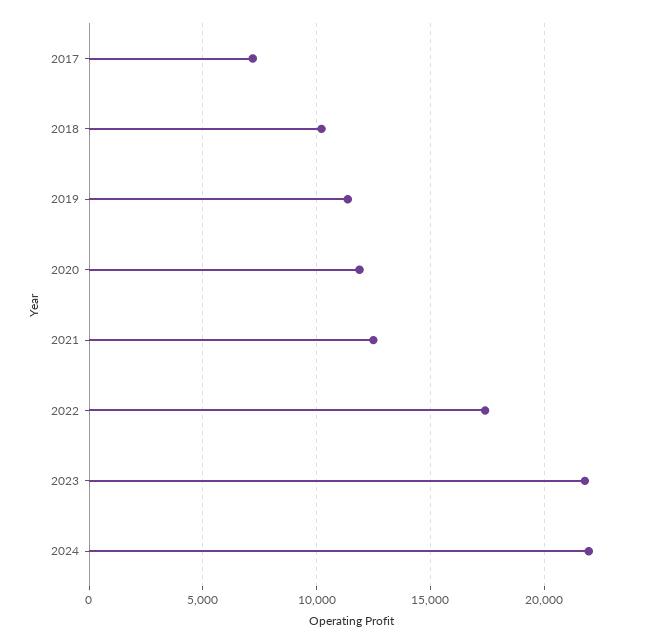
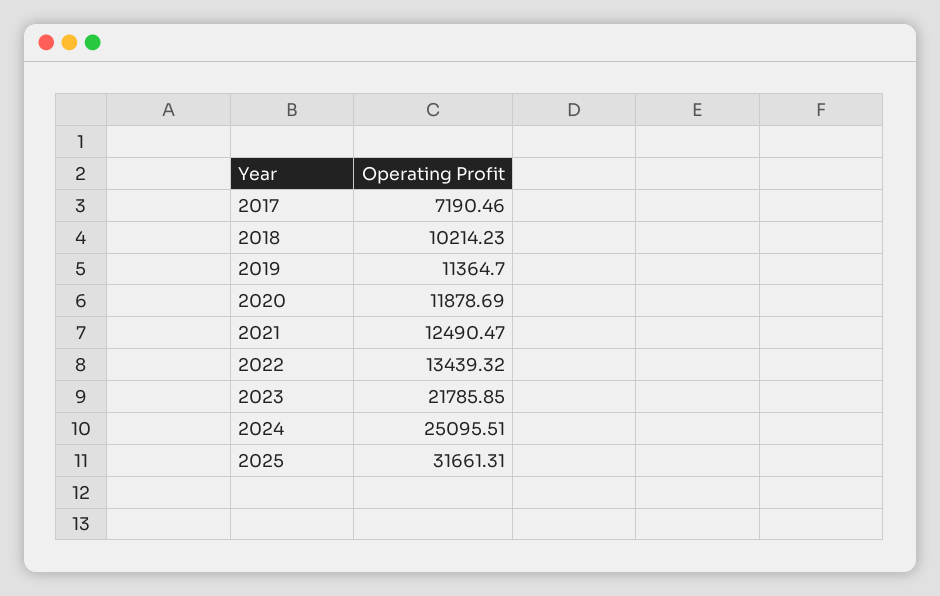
2022: 17500 -> 13439.32
2024: 22000 -> 25095.51
2025: none -> 31661.31

